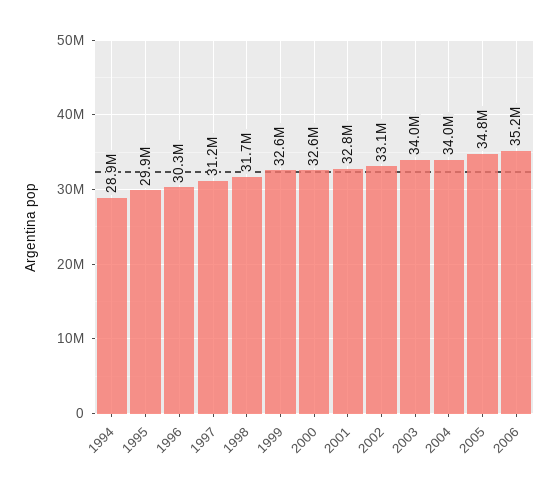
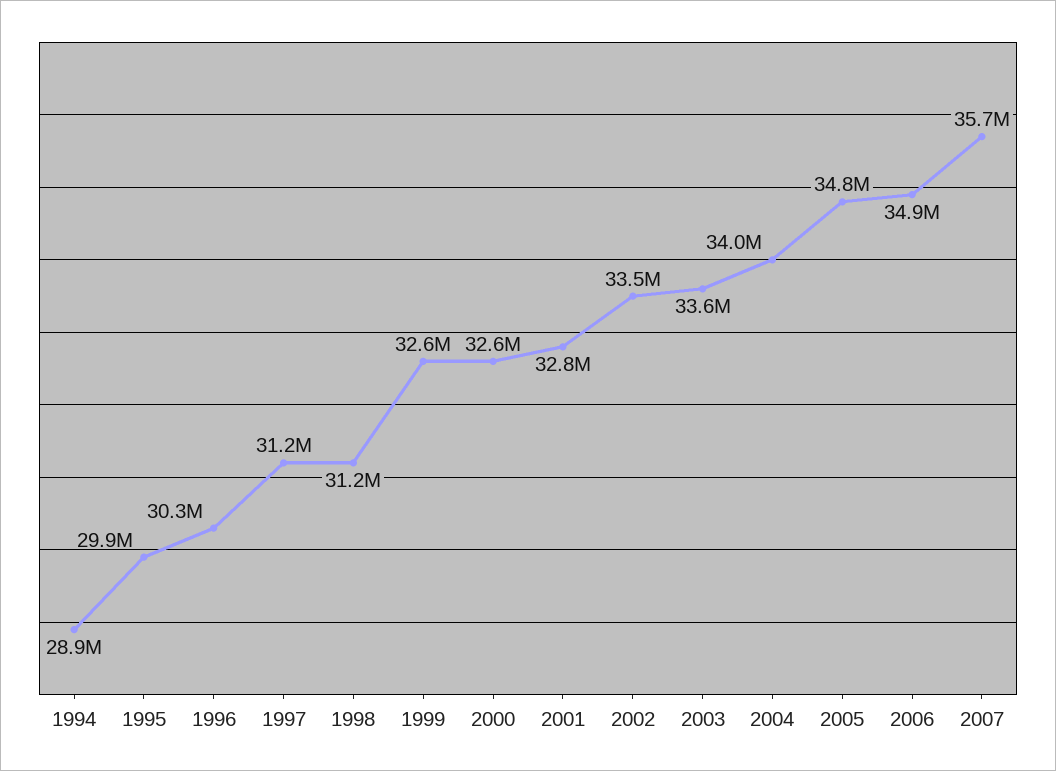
1998: 31700000 -> 31200000
2002: 33100000 -> 33500000
2003: 34000000 -> 33600000
2006: 35200000 -> 34900000
2007: none -> 35700000

